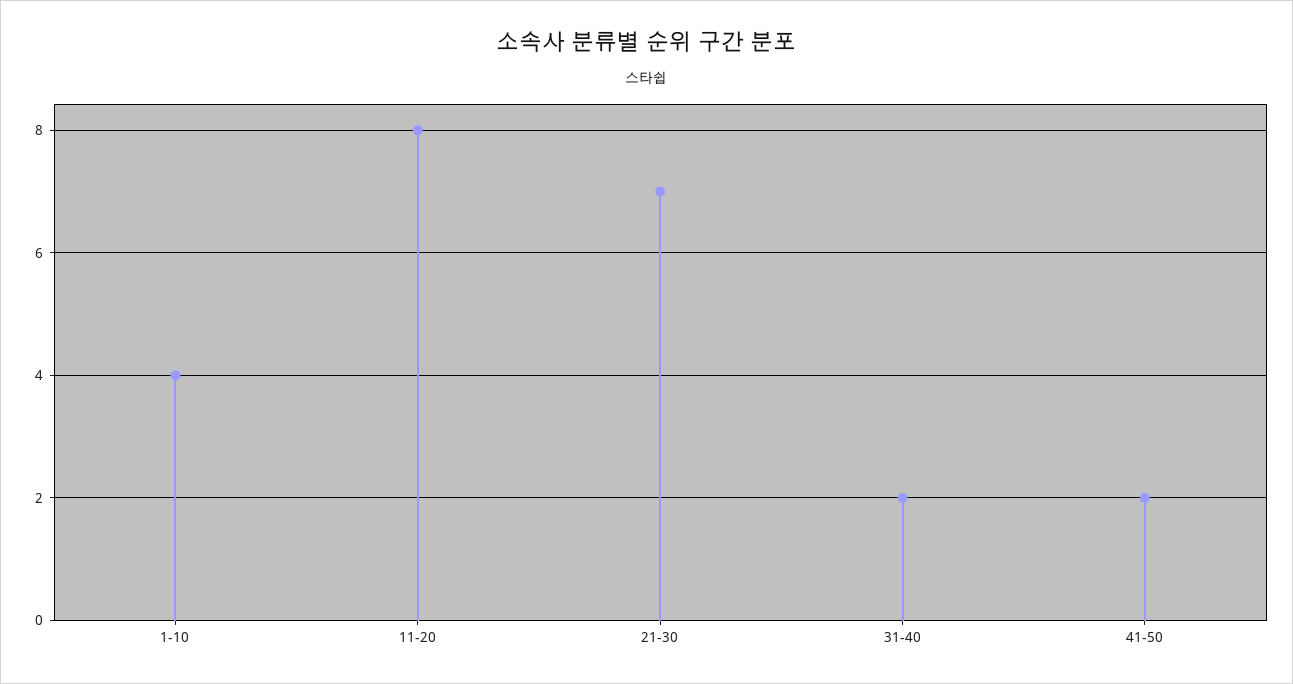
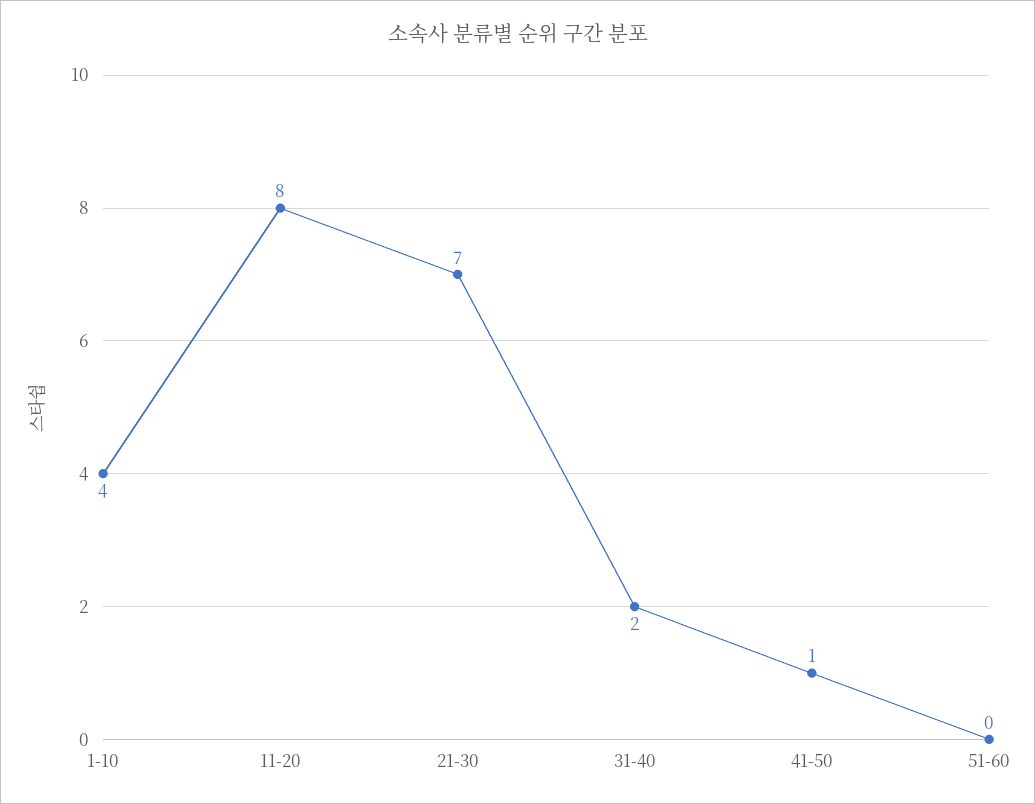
41-50: 2 -> 1
51-60: none -> 0

